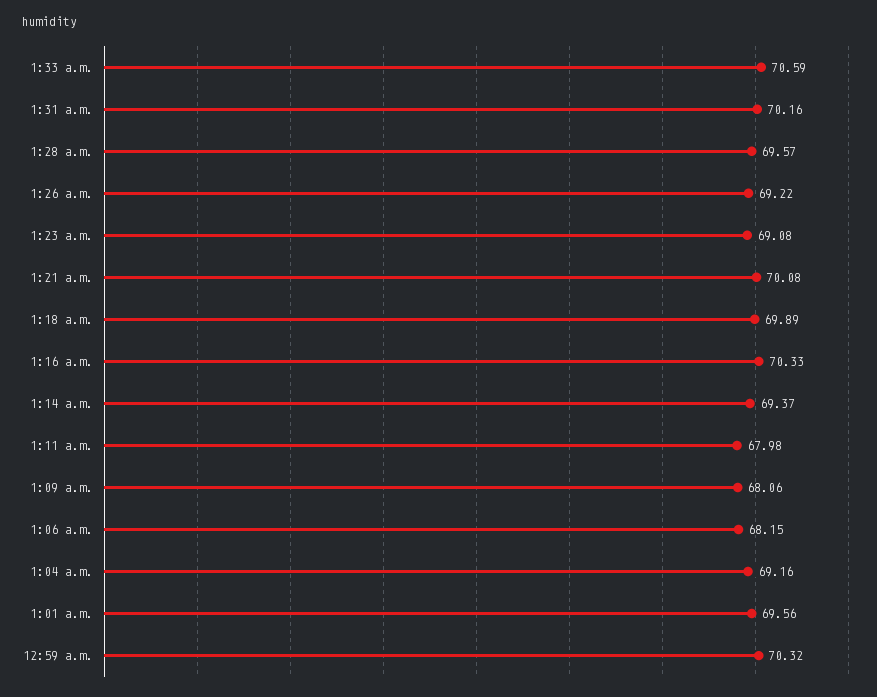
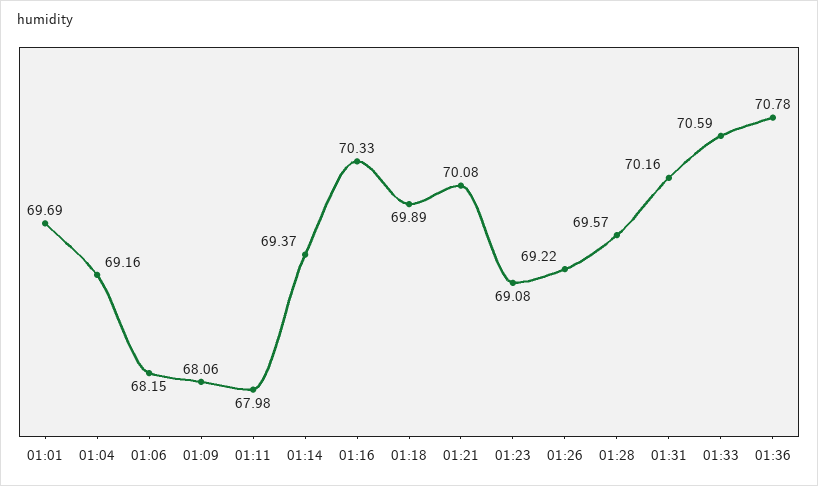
1:01 a.m.: 69.56 -> 69.69
12:59 a.m.: 70.32 -> none
01:36: none -> 70.78

